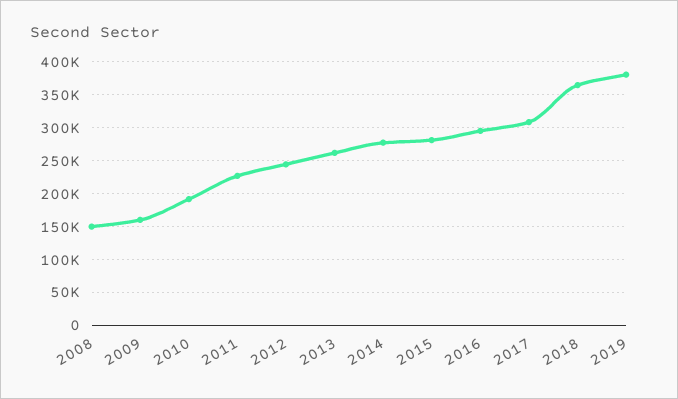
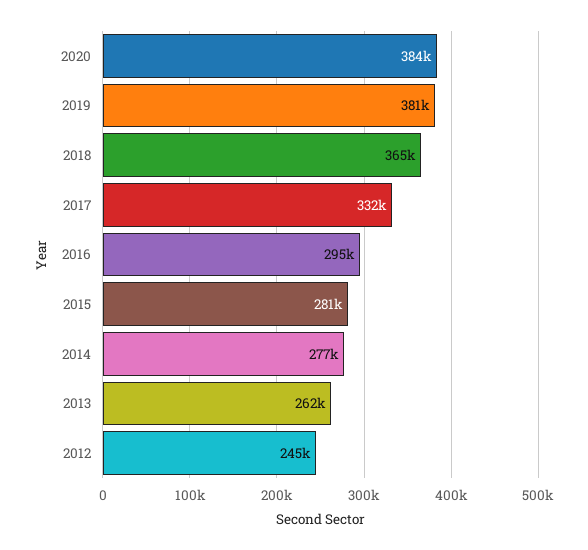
2008: 150000 -> none
2009: 160000 -> none
2010: 190000 -> none
2011: 230000 -> none
2017: 310000 -> 332000
2020: none -> 384000

